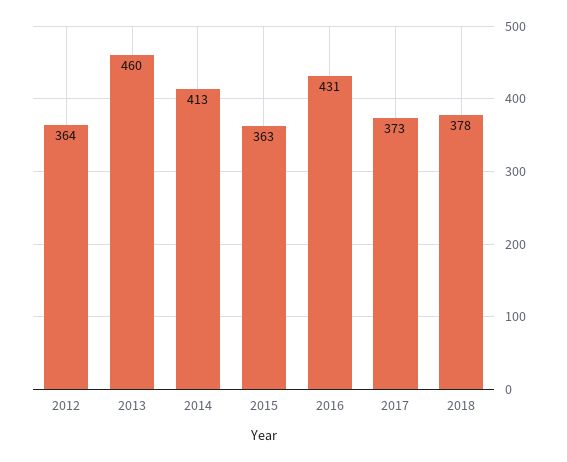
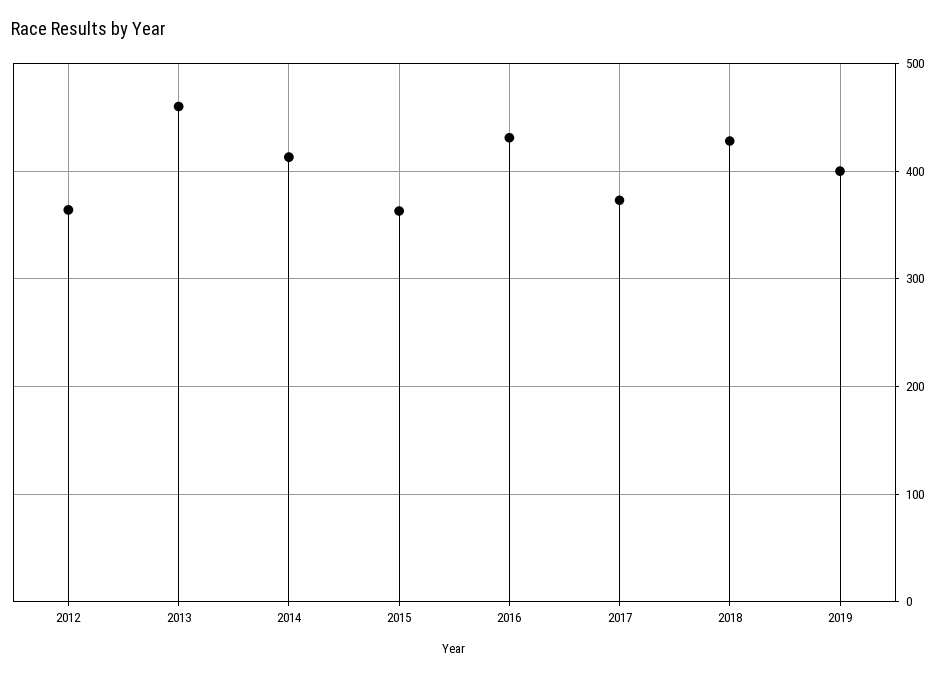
2018: 378 -> 430
2019: none -> 400

